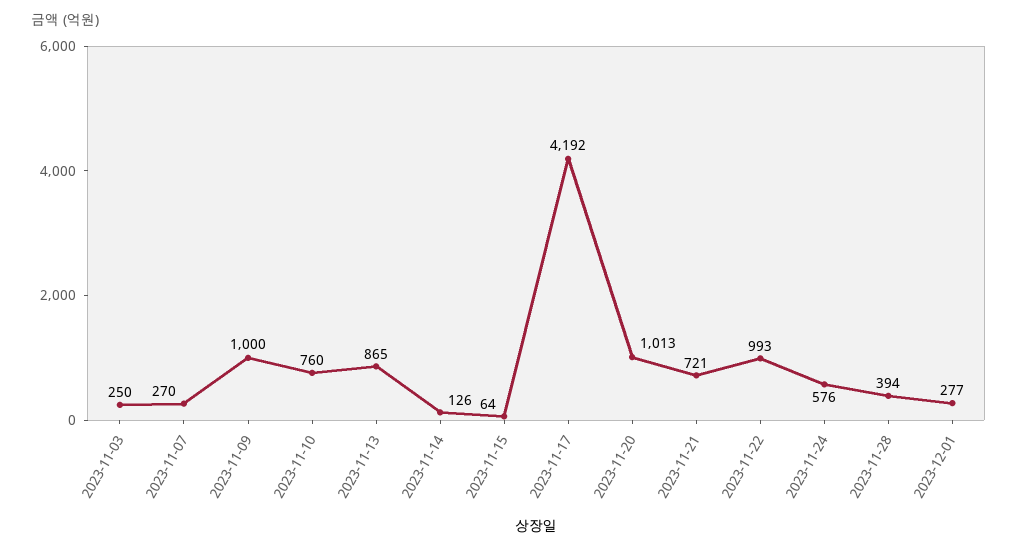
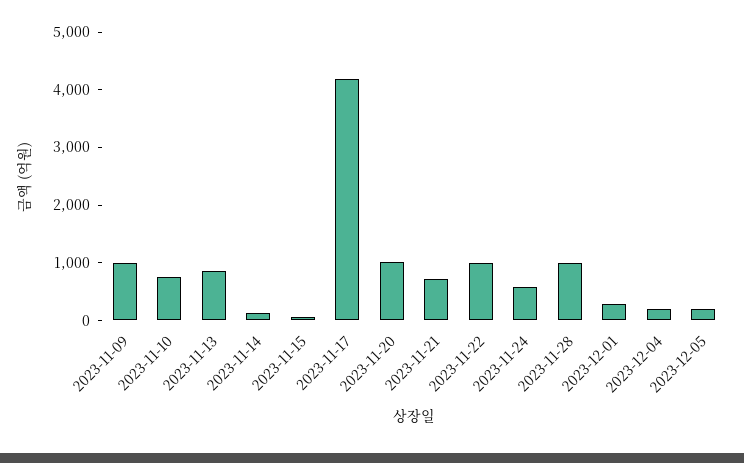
2023-11-03: 250 -> none
2023-11-07: 270 -> none
2023-11-28: 394 -> 1000
2023-12-04: none -> 200
2023-12-05: none -> 200

